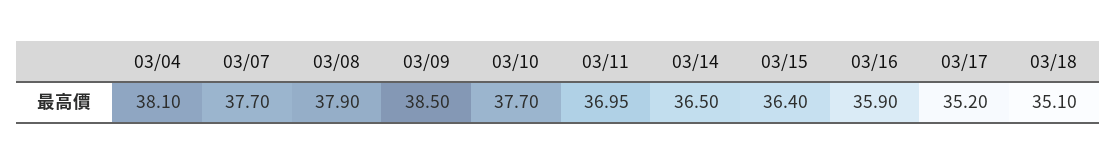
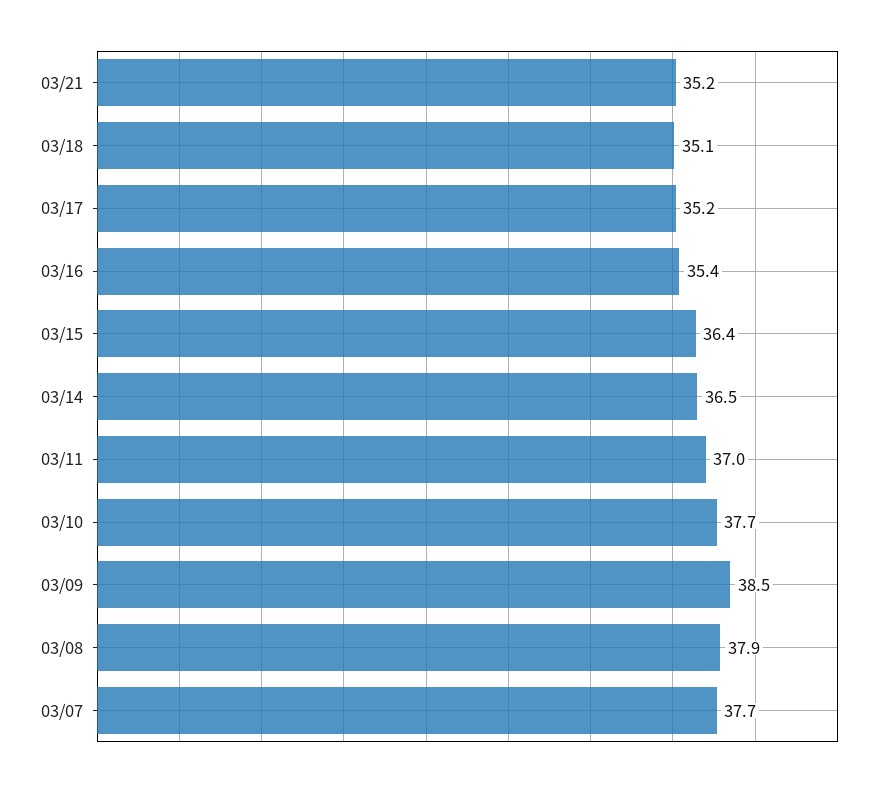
03/04: 38.1 -> none
03/16: 35.9 -> 35.4
03/21: none -> 35.2

